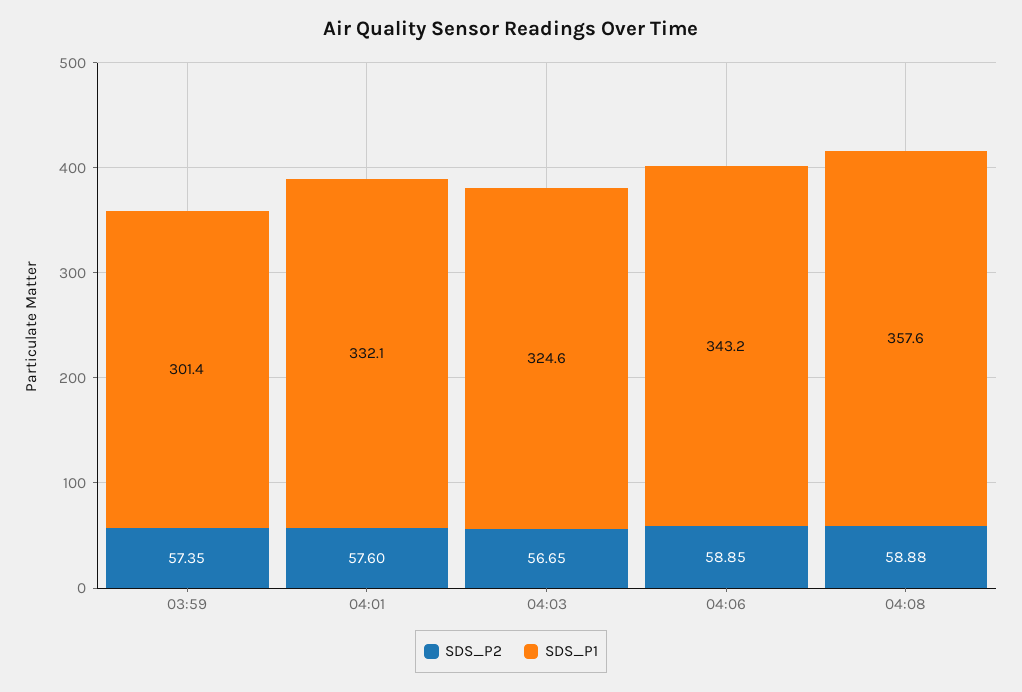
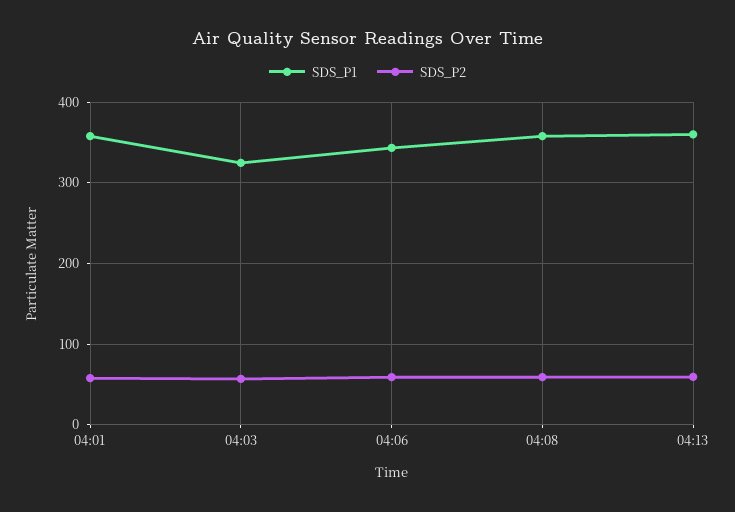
SDS_P2, 03:59: 57.35 -> none
SDS_P1, 03:59: 301.4 -> none
SDS_P1, 04:01: 332.1 -> 360
SDS_P1, 04:13: none -> 360
SDS_P2, 04:13: none -> 60

